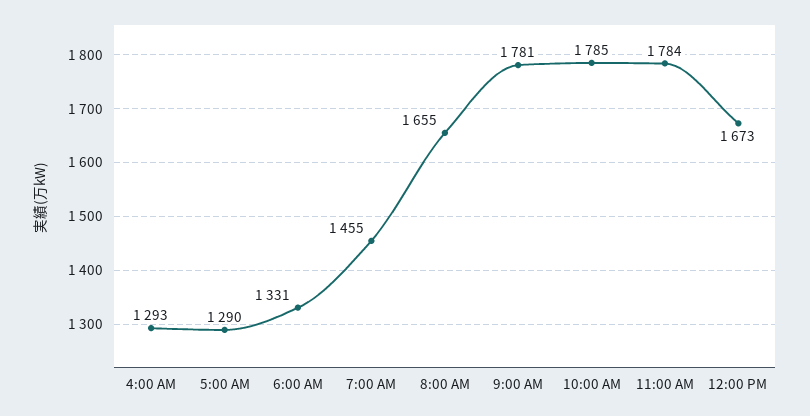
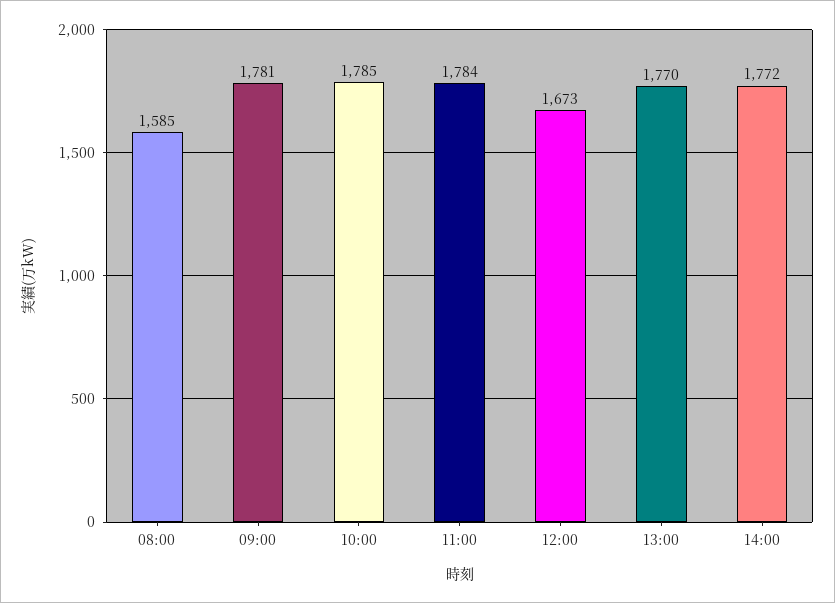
4:00 AM: 1293 -> none
5:00 AM: 1290 -> none
6:00 AM: 1331 -> none
7:00 AM: 1455 -> none
8:00 AM: 1655 -> 1585
13:00: none -> 1770
14:00: none -> 1772

